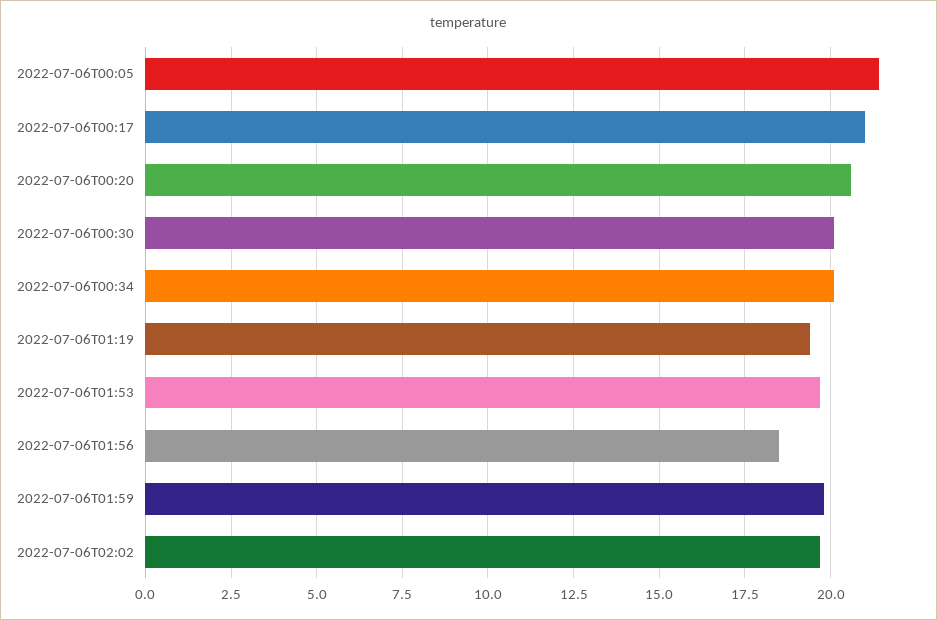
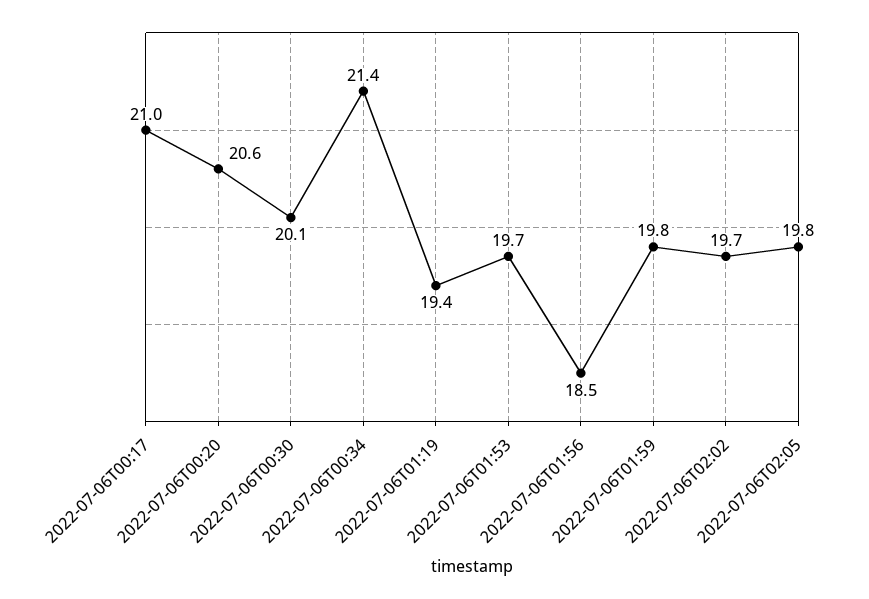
2022-07-06T00:05: 21.5 -> none
2022-07-06T00:34: 20 -> 21.4
2022-07-06T02:05: none -> 19.8

